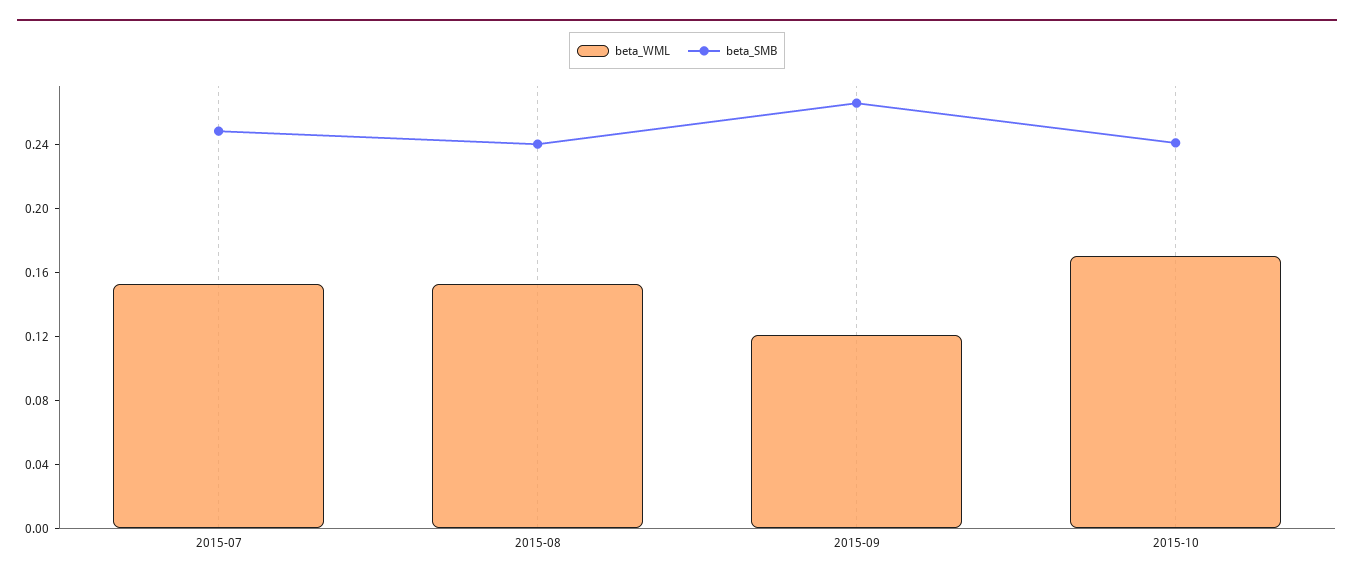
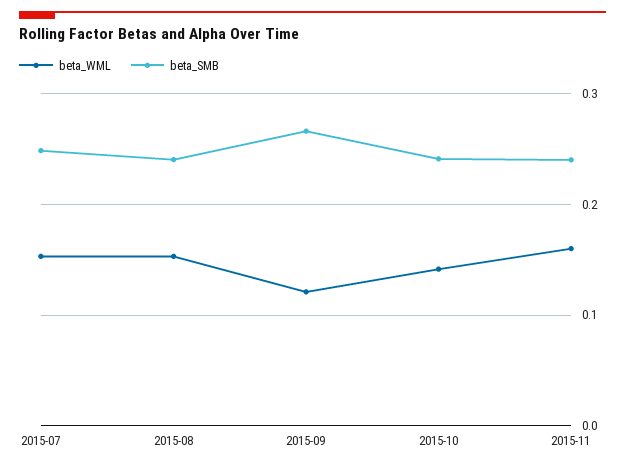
beta_WML, 2015-10: 0.17 -> 0.14
beta_WML, 2015-11: none -> 0.16
beta_SMB, 2015-11: none -> 0.24

